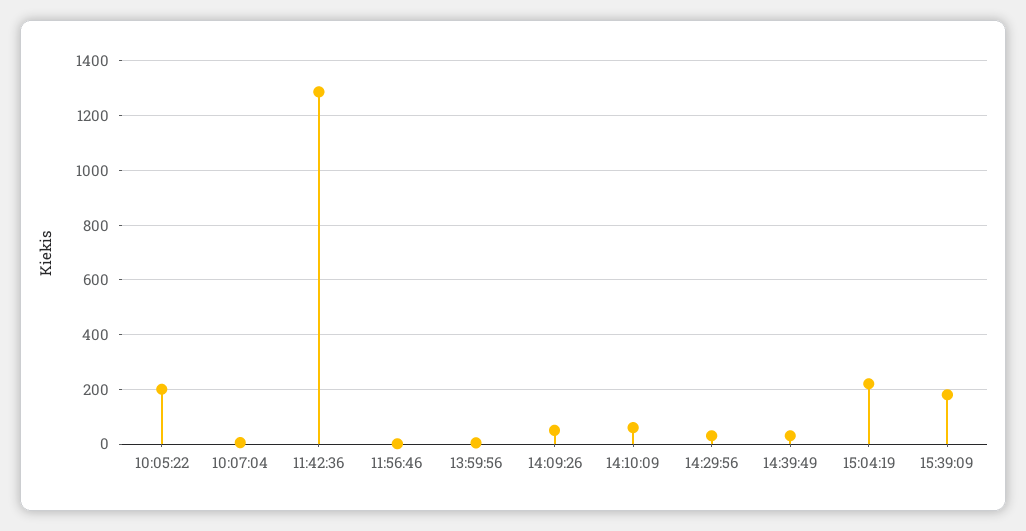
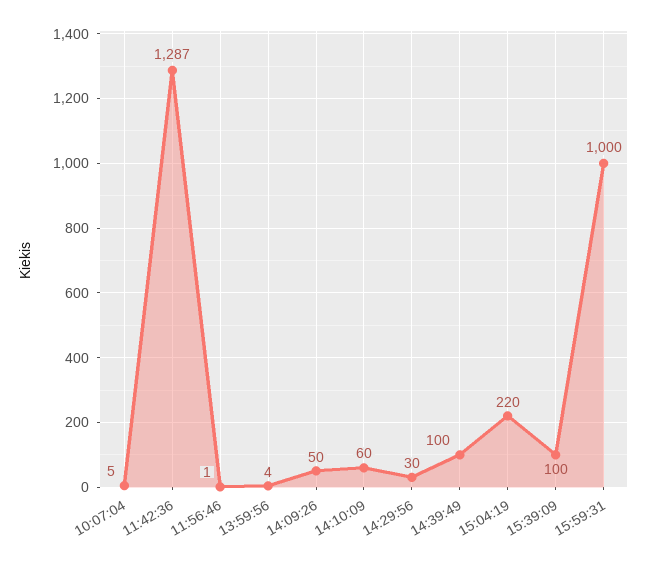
10:05:22: 200 -> none
14:39:49: 25 -> 100
15:39:09: 175 -> 100
15:59:31: none -> 1000

